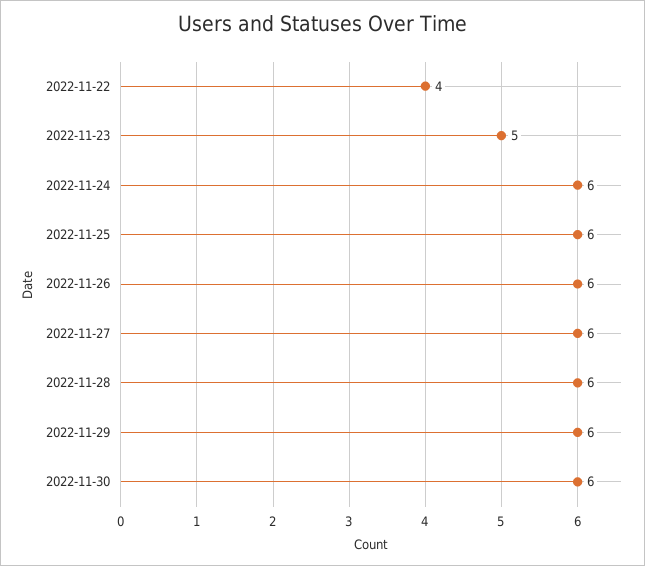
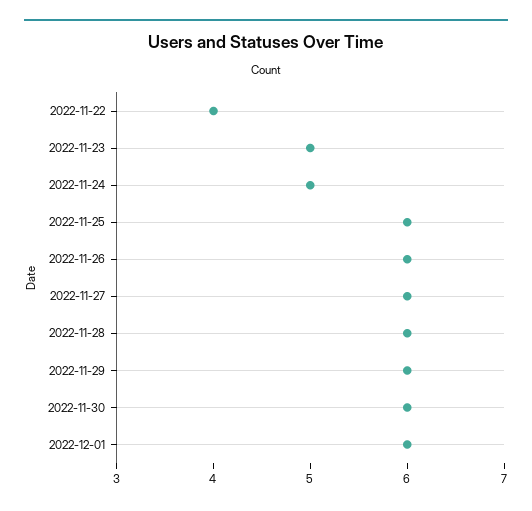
2022-11-24: 6 -> 5
2022-12-01: none -> 6

